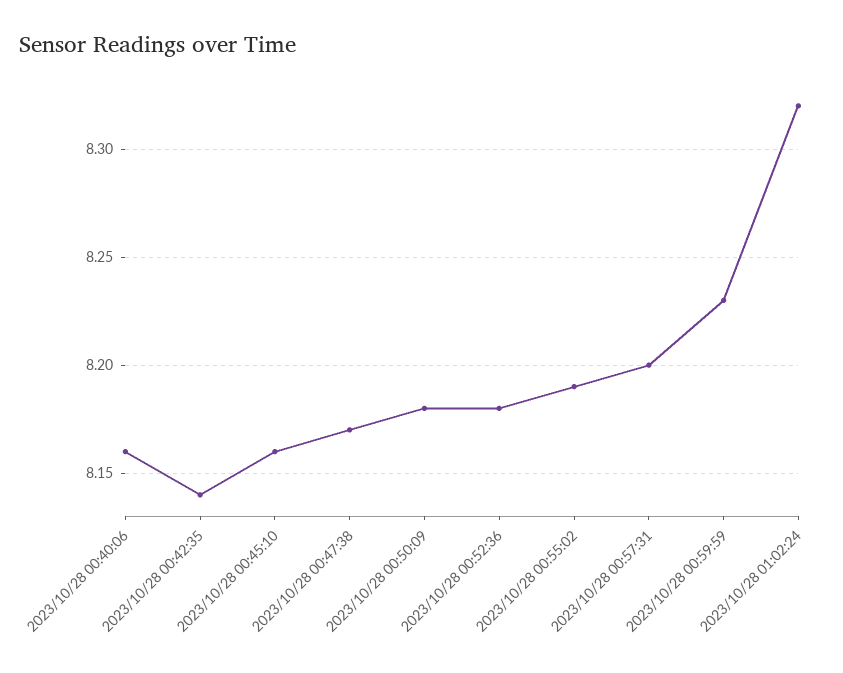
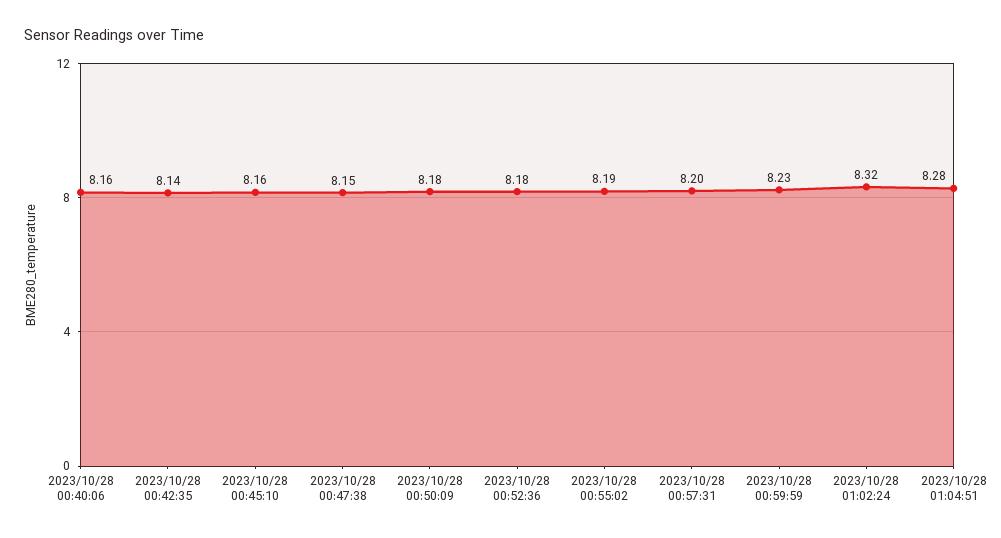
2023/10/28 00:47:38: 8.17 -> 8.15
2023/10/28 01:04:51: none -> 8.28

